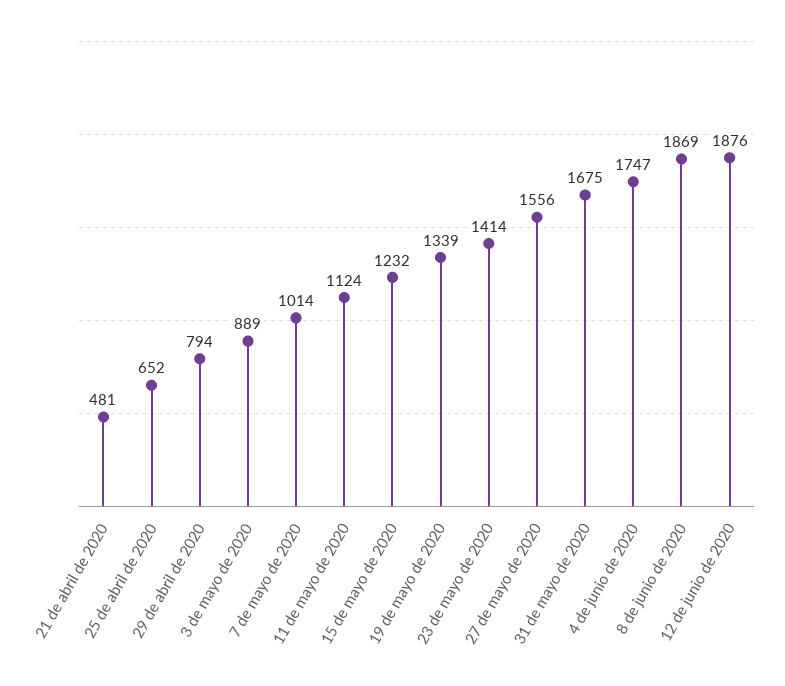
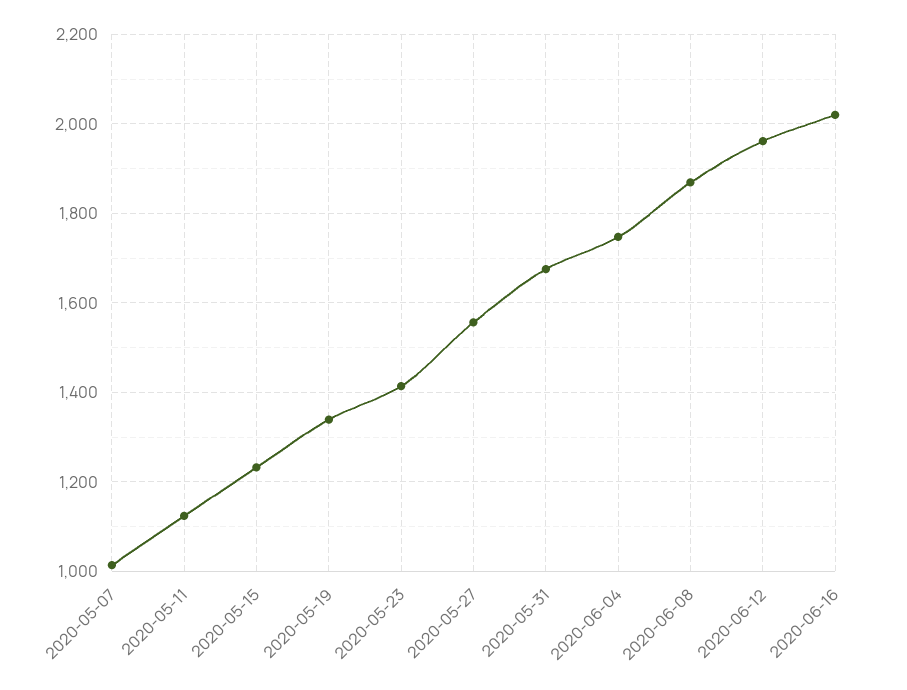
21 de abril de 2020: 481 -> none
25 de abril de 2020: 652 -> none
29 de abril de 2020: 794 -> none
3 de mayo de 2020: 889 -> none
12 de junio de 2020: 1876 -> 1960
2020-06-16: none -> 2020

